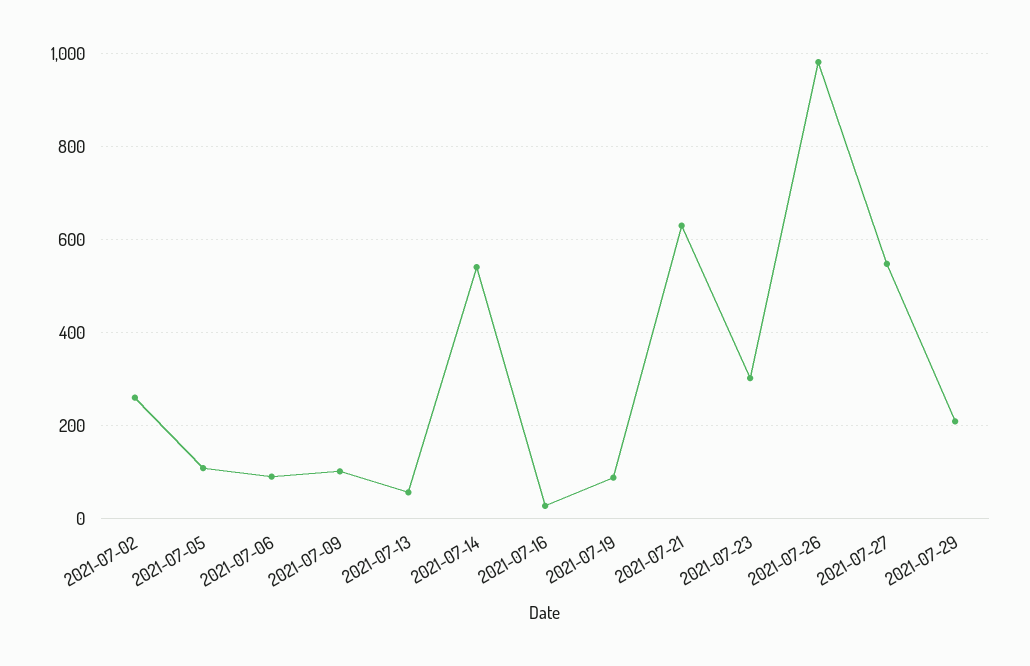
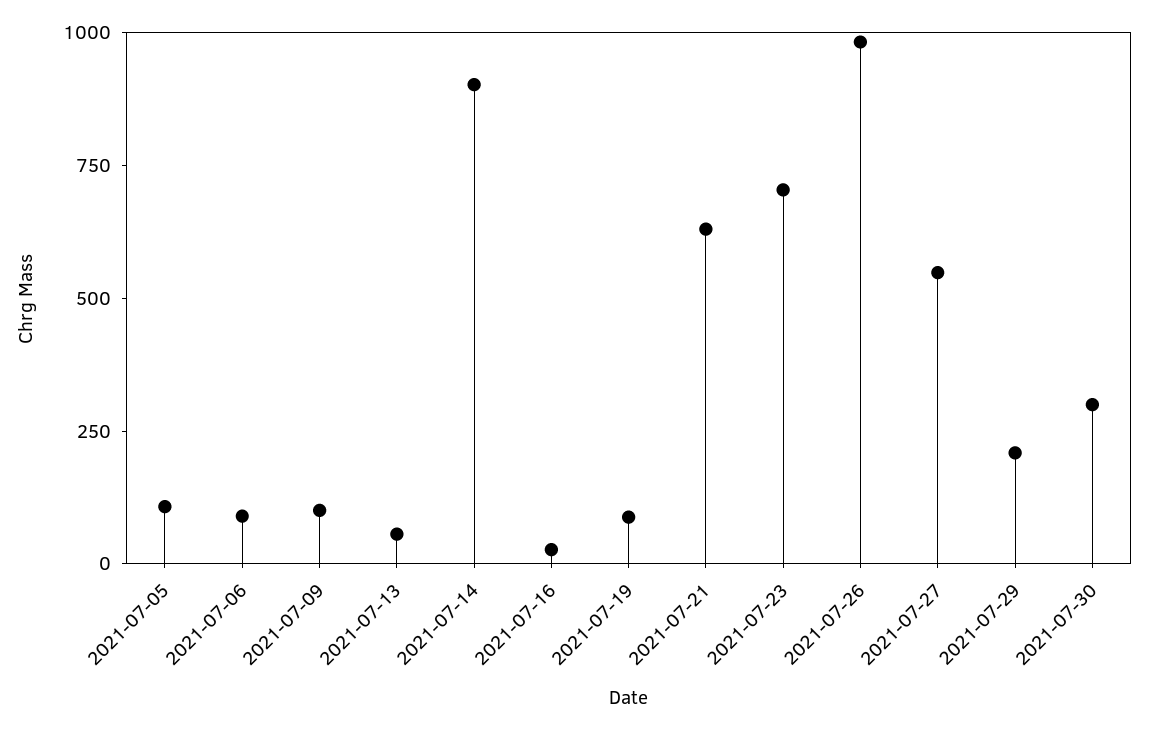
2021-07-02: 260 -> none
2021-07-14: 540 -> 900
2021-07-23: 300 -> 700
2021-07-30: none -> 300

